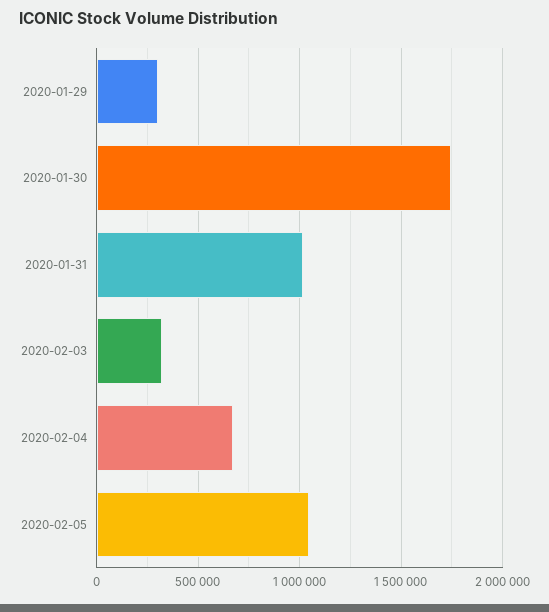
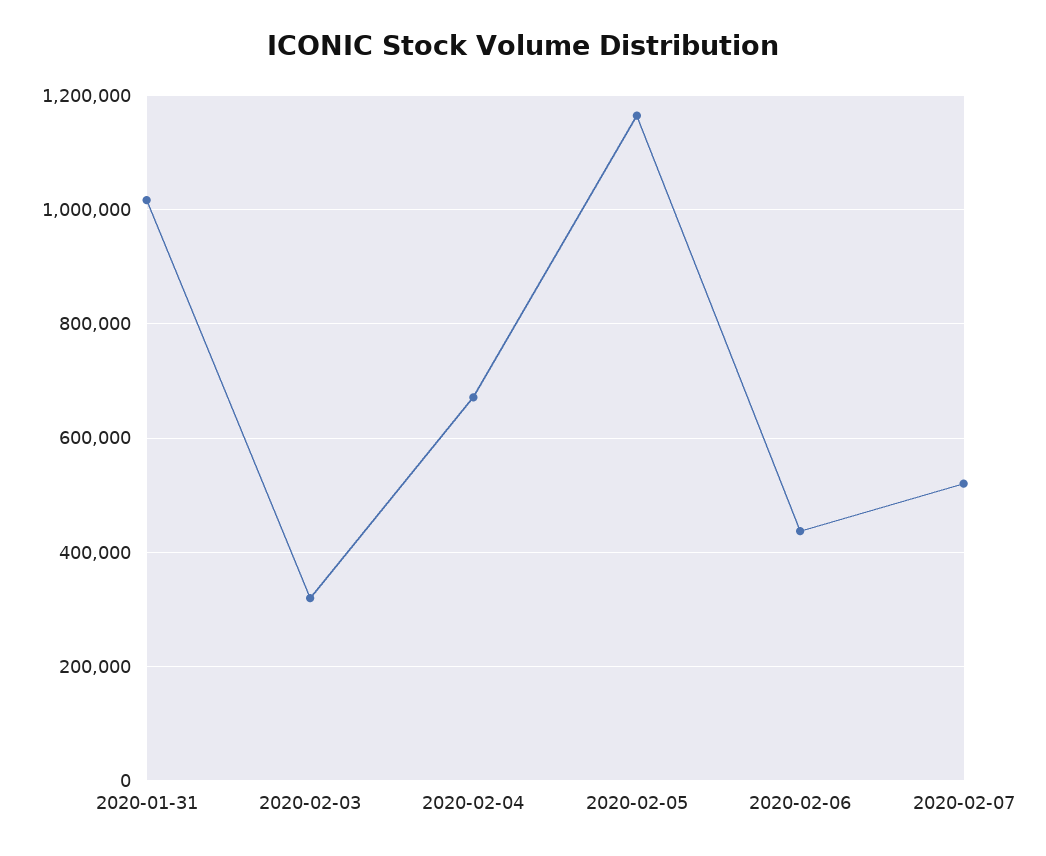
2020-01-29: 300000 -> none
2020-01-30: 1750000 -> none
2020-02-05: 1050000 -> 1160000
2020-02-06: none -> 440000
2020-02-07: none -> 520000

